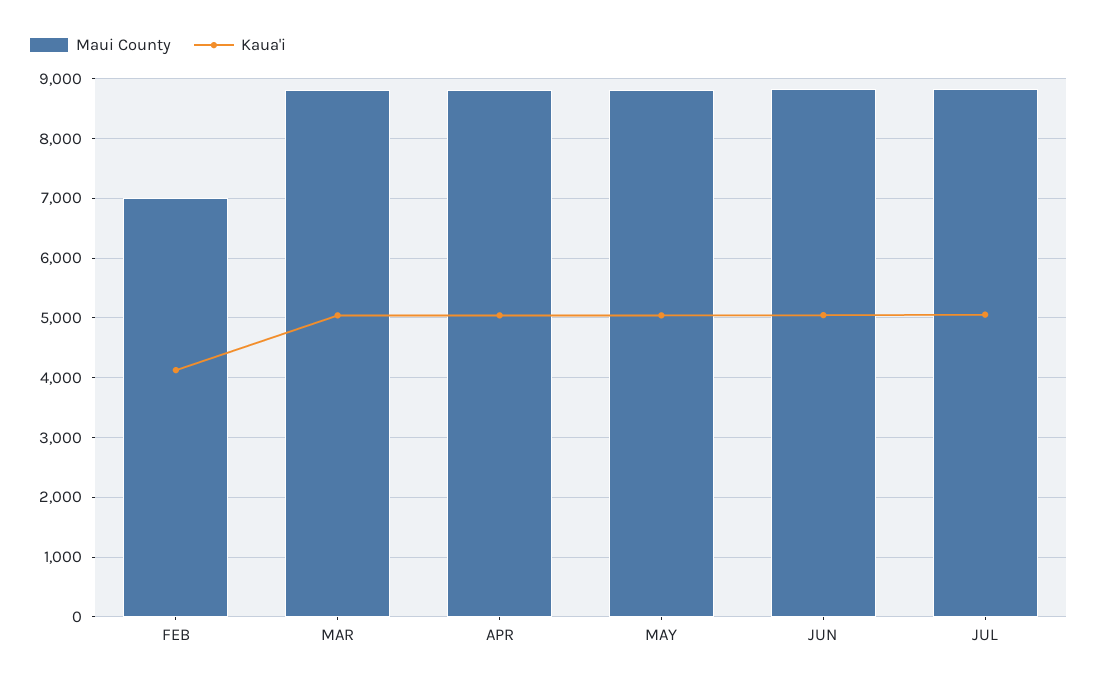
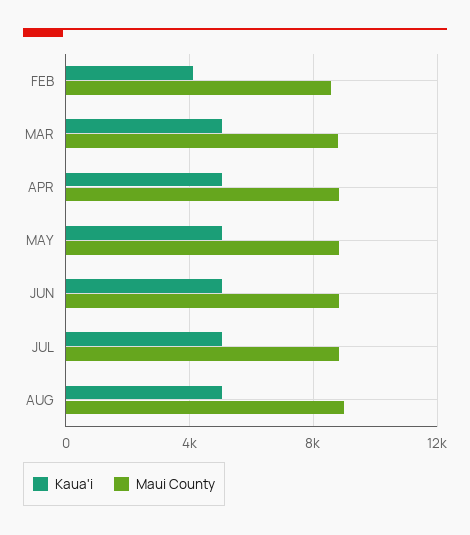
Maui County, FEB: 7000 -> 8500
Kaua'i, AUG: none -> 5000
Maui County, AUG: none -> 9000

